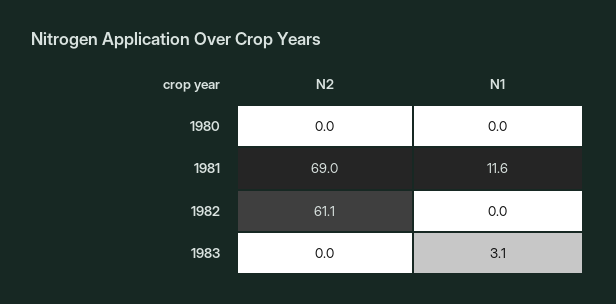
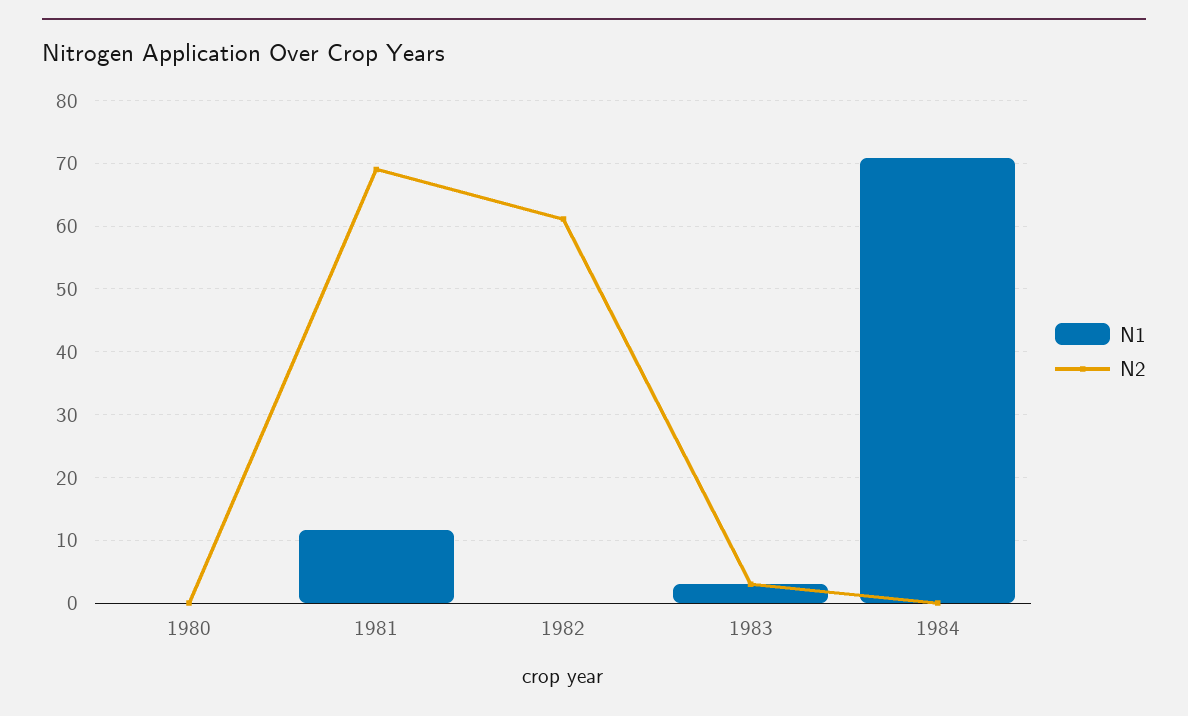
N2, 1983: 0 -> 3
N1, 1984: none -> 71
N2, 1984: none -> 0

